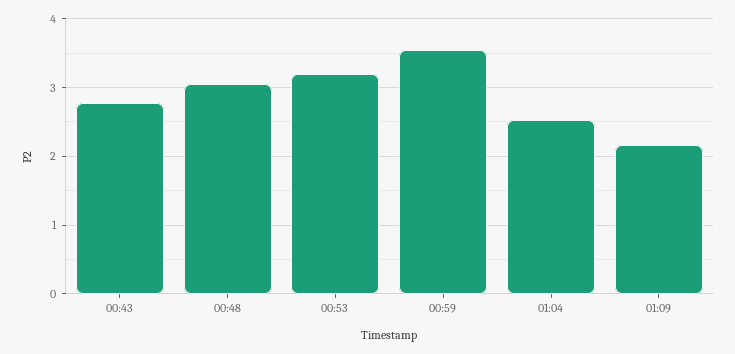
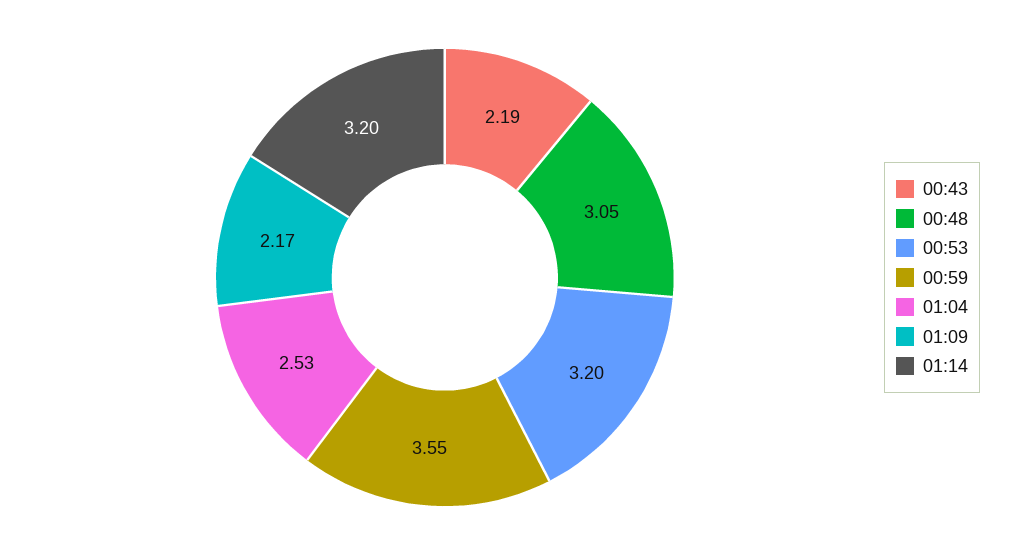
00:43: 2.8 -> 2.19
01:14: none -> 3.2

